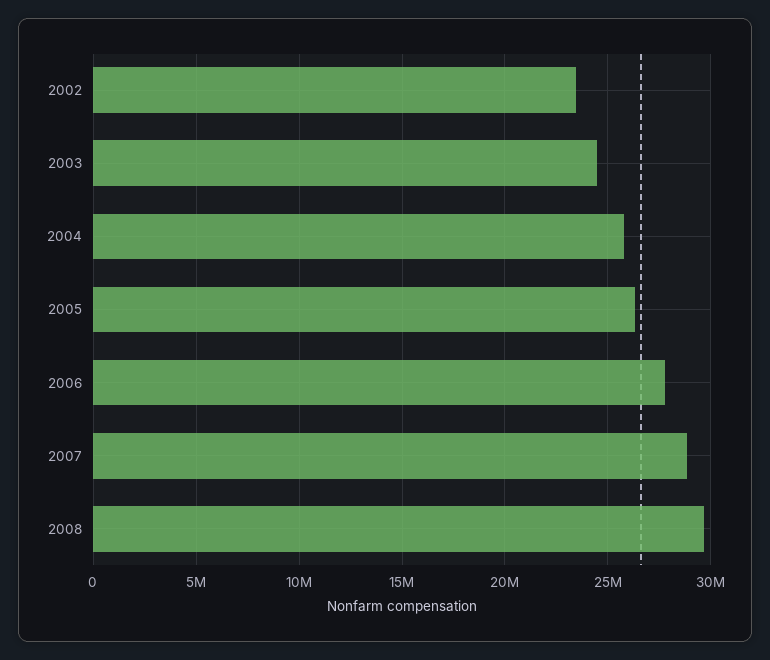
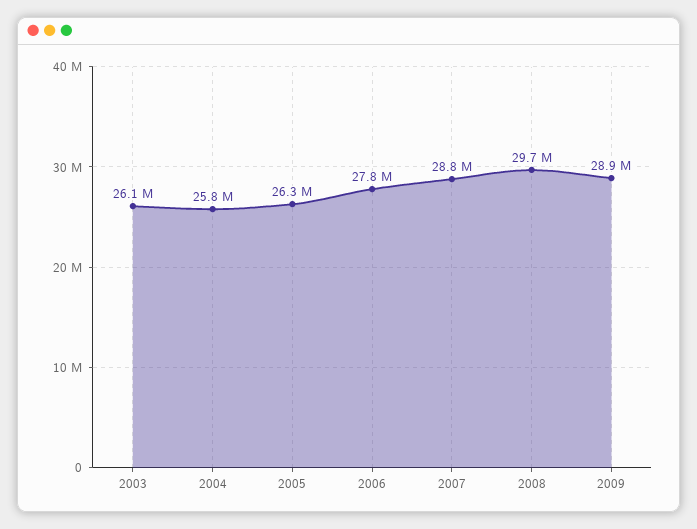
2002: 23500000 -> none
2003: 24500000 -> 26100000
2009: none -> 28900000

